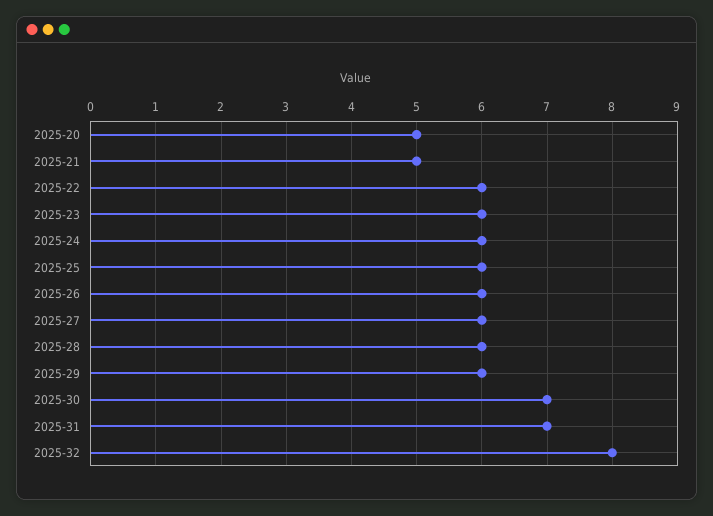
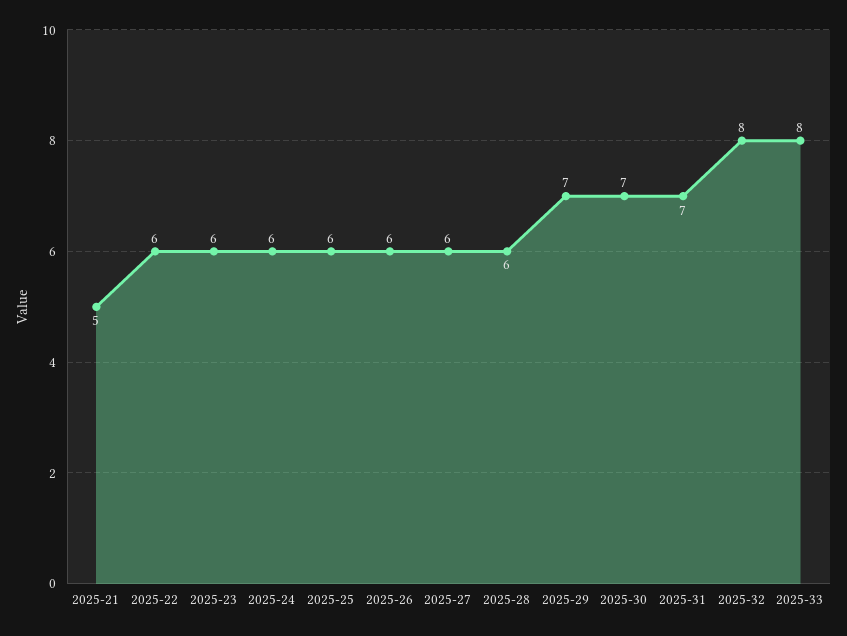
2025-20: 5 -> none
2025-29: 6 -> 7
2025-33: none -> 8

